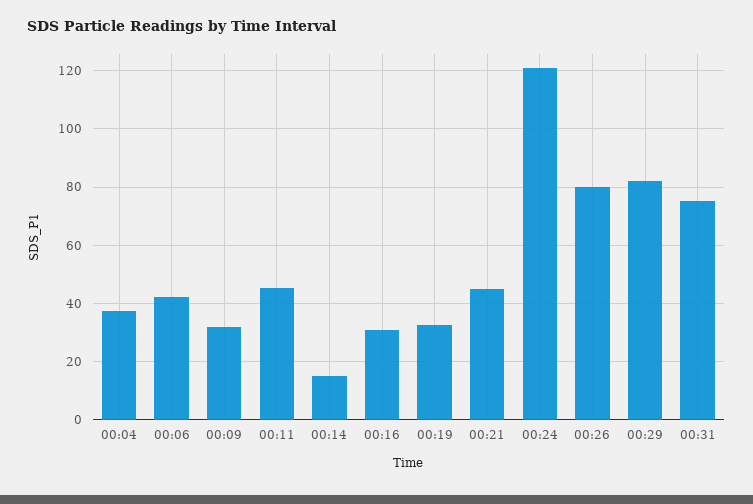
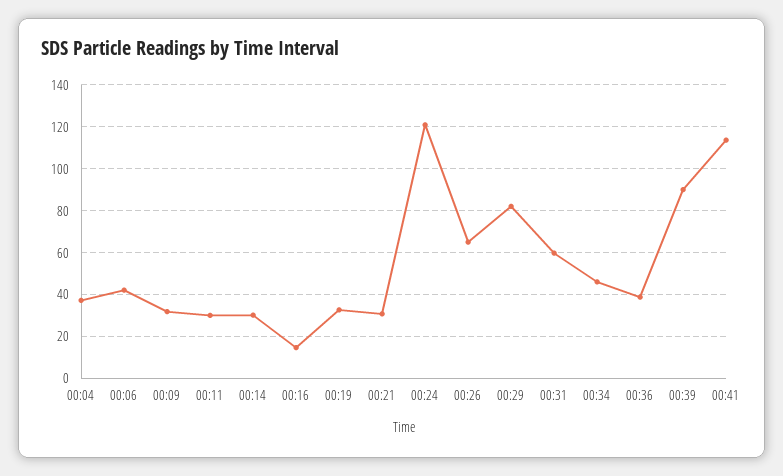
00:11: 45 -> 30
00:14: 15 -> 30
00:16: 30 -> 15
00:21: 45 -> 30
00:26: 80 -> 65
00:31: 75 -> 60
00:34: none -> 45
00:36: none -> 40
00:39: none -> 90
00:41: none -> 115

